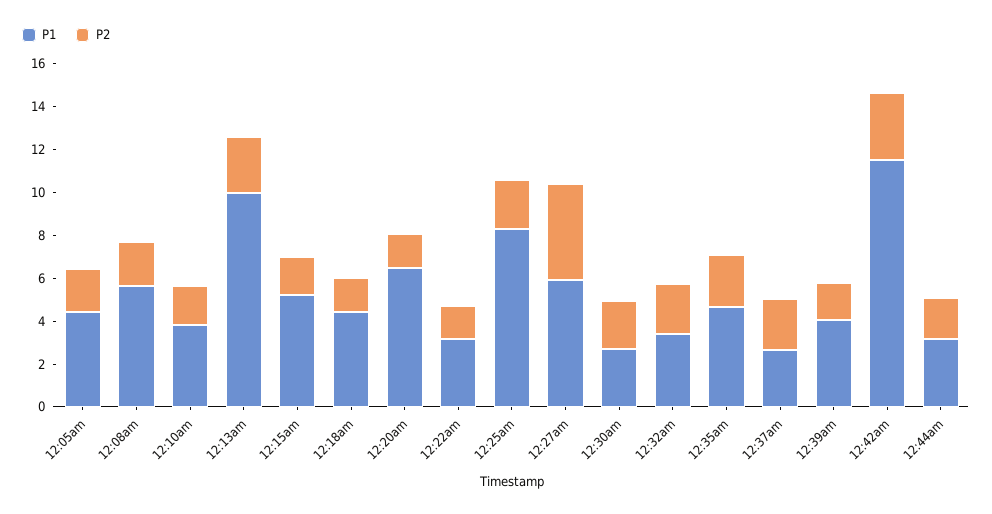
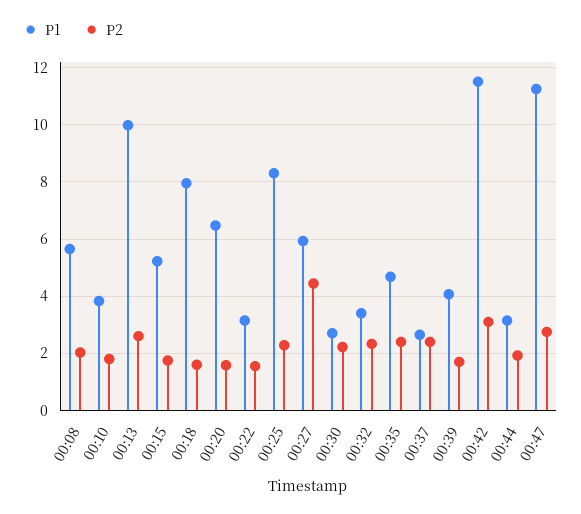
P1, 12:05am: 4.5 -> none
P2, 12:05am: 2 -> none
P1, 12:18am: 4.5 -> 8
P1, 00:47: none -> 11.25
P2, 00:47: none -> 2.75

